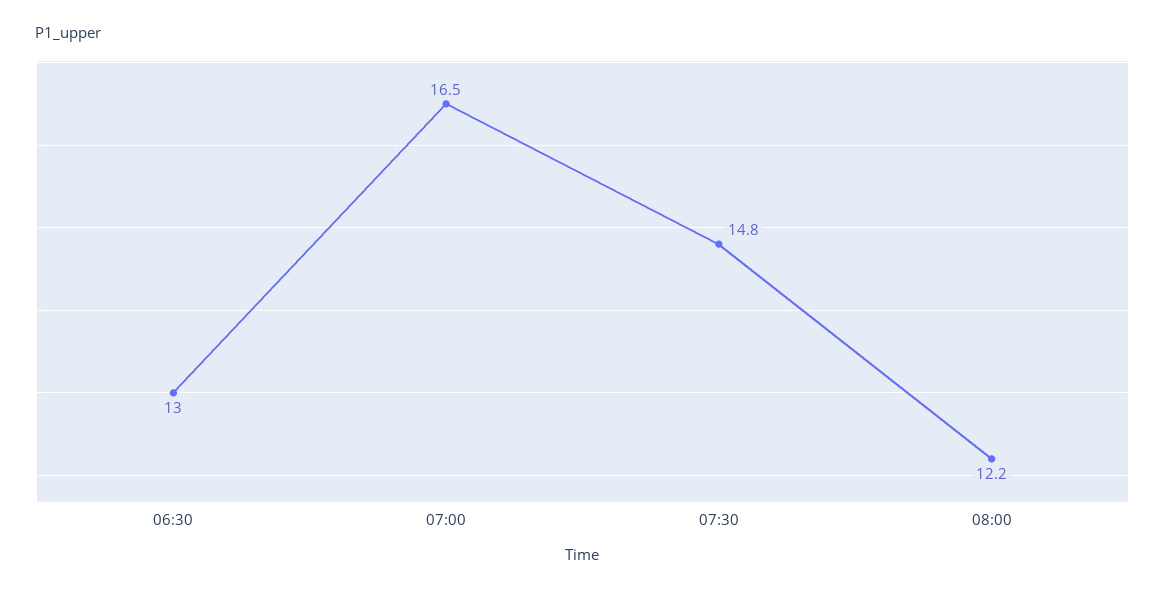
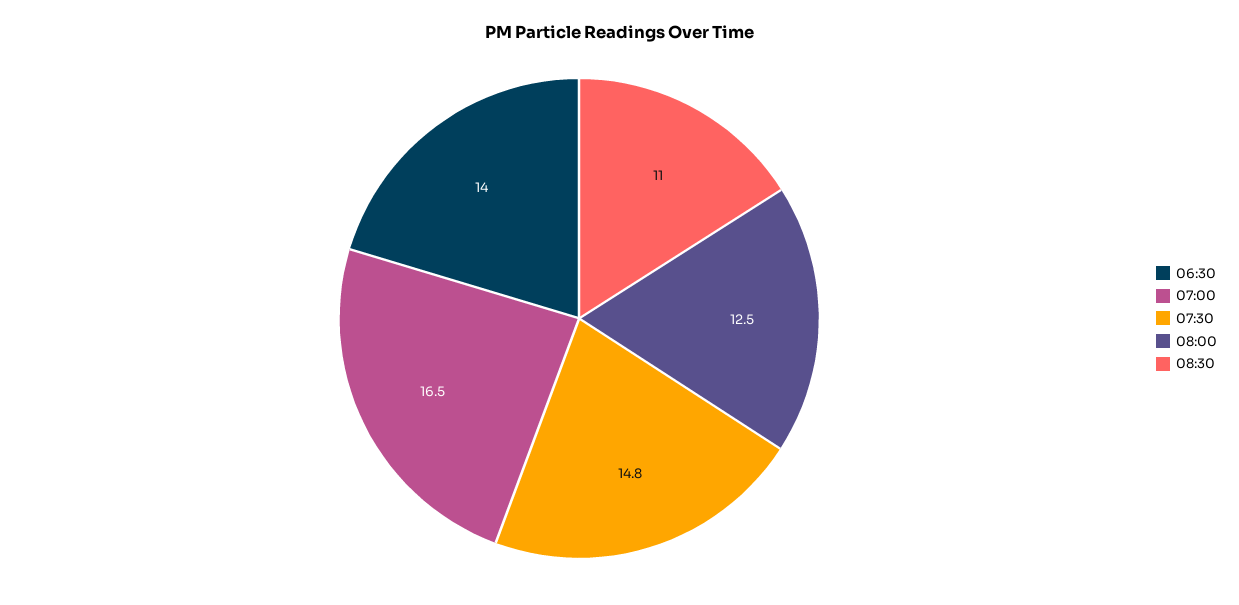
06:30: 13 -> 14
08:00: 12.2 -> 12.5
08:30: none -> 11

